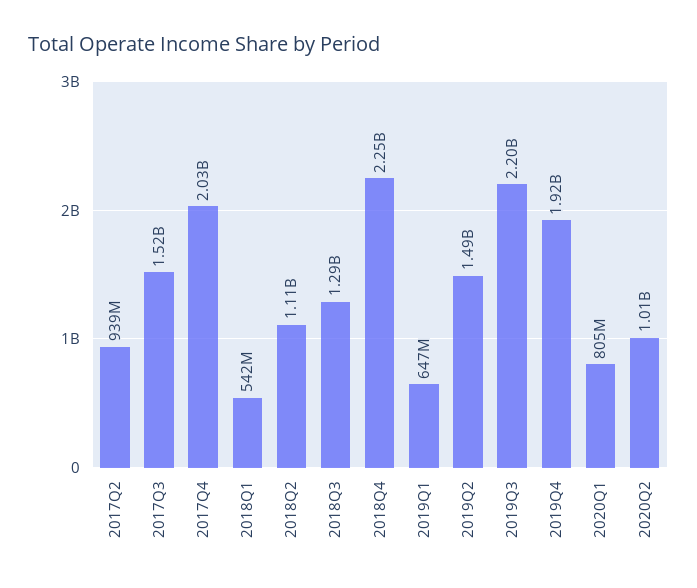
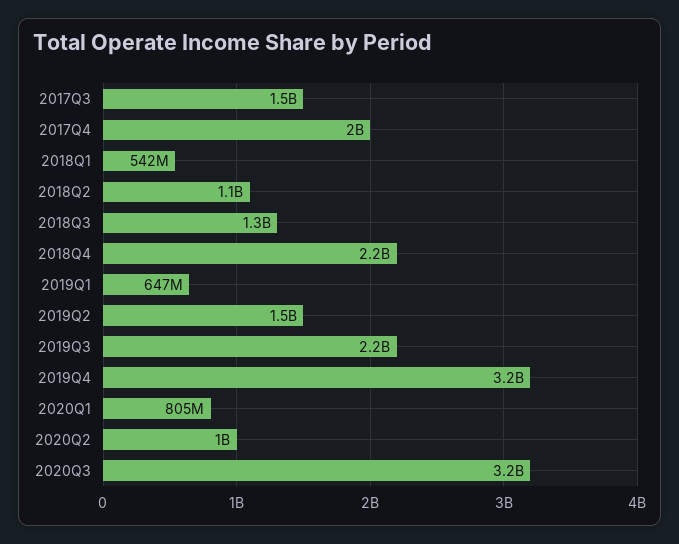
2017Q2: 939000000 -> none
2019Q4: 1920000000 -> 3200000000
2020Q3: none -> 3200000000

